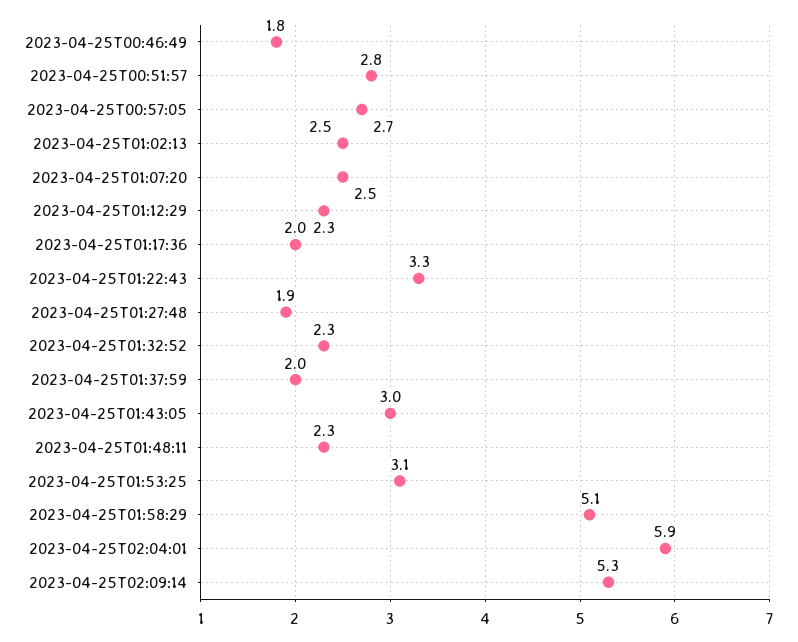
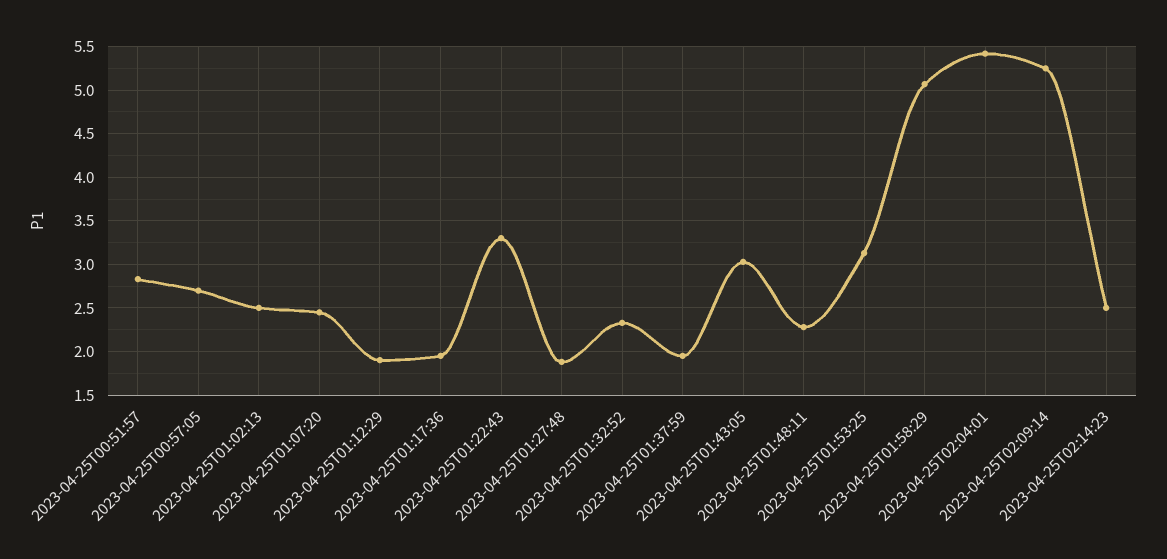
2023-04-25T00:46:49: 1.8 -> none
2023-04-25T01:12:29: 2.3 -> 1.9
2023-04-25T02:04:01: 5.9 -> 5.4
2023-04-25T02:14:23: none -> 2.5

